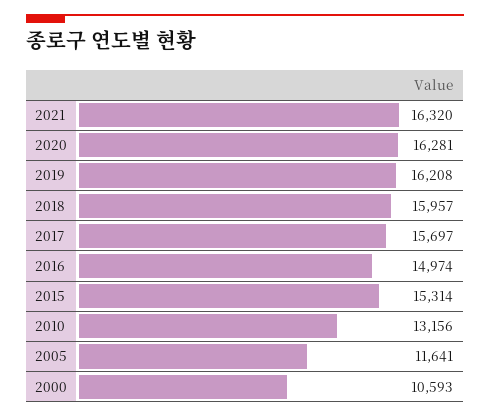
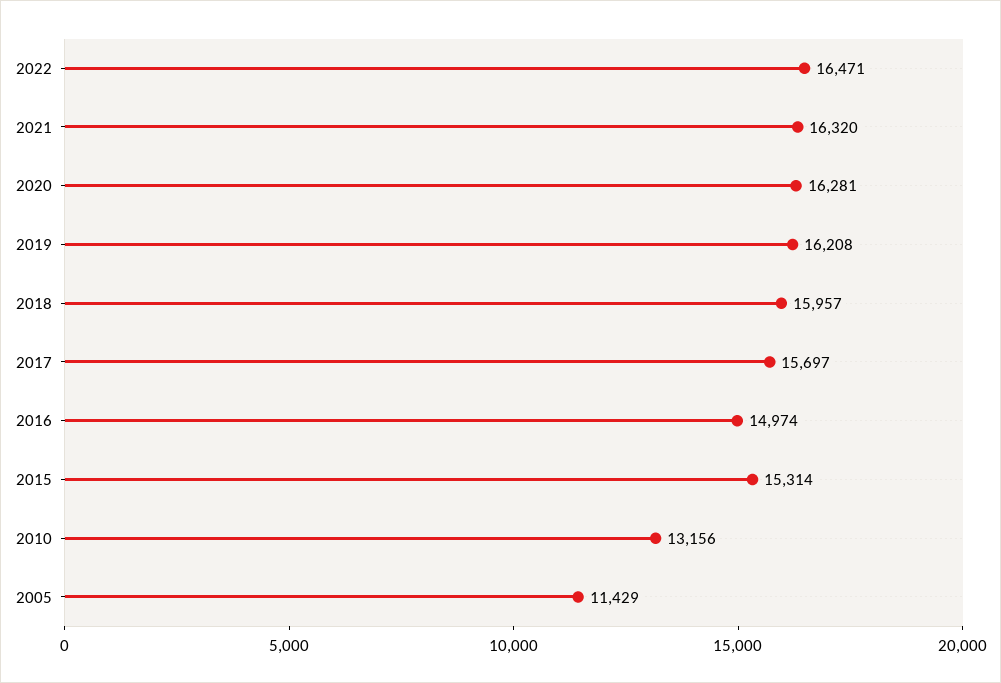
2005: 11641 -> 11429
2000: 10593 -> none
2022: none -> 16471

